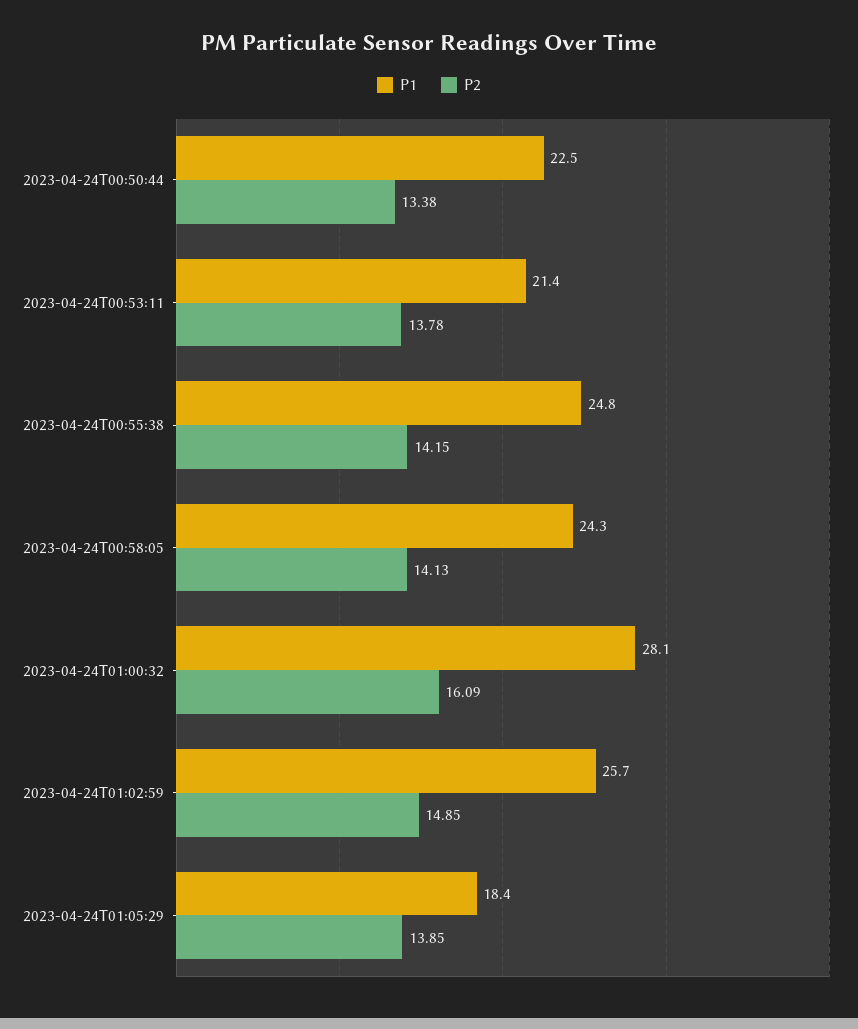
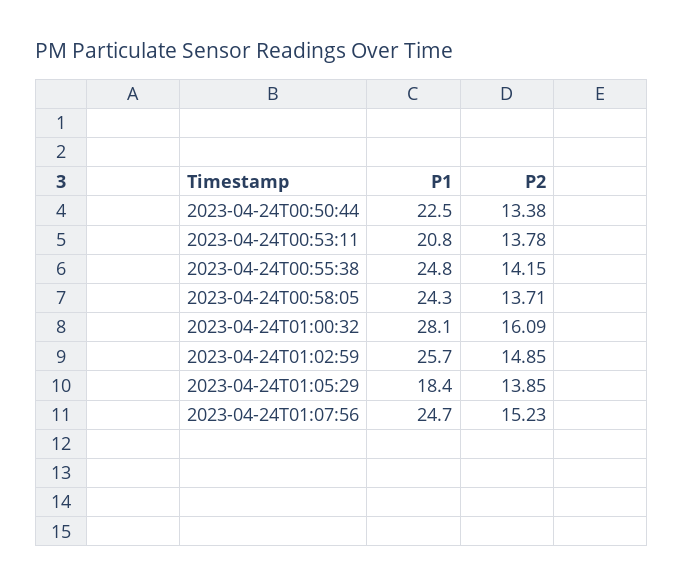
P1, 2023-04-24T00:53:11: 21.4 -> 20.8
P2, 2023-04-24T00:58:05: 14.13 -> 13.71
P1, 2023-04-24T01:07:56: none -> 24.7
P2, 2023-04-24T01:07:56: none -> 15.23

